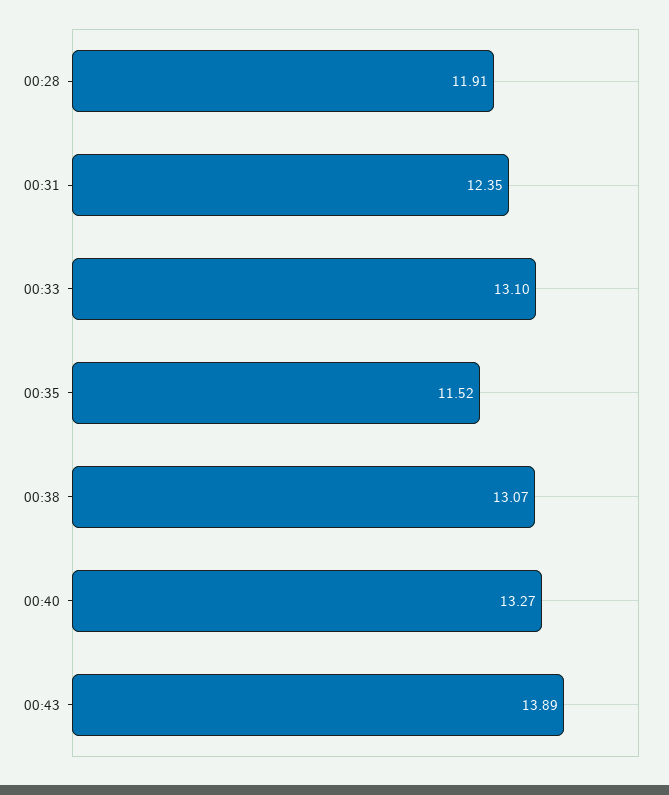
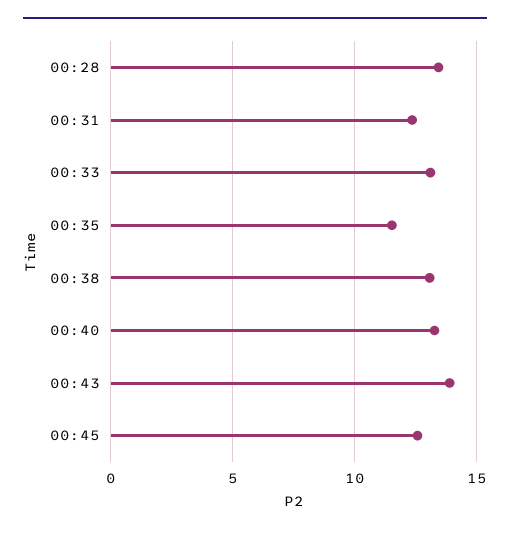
00:28: 11.91 -> 13.5
00:45: none -> 12.5

